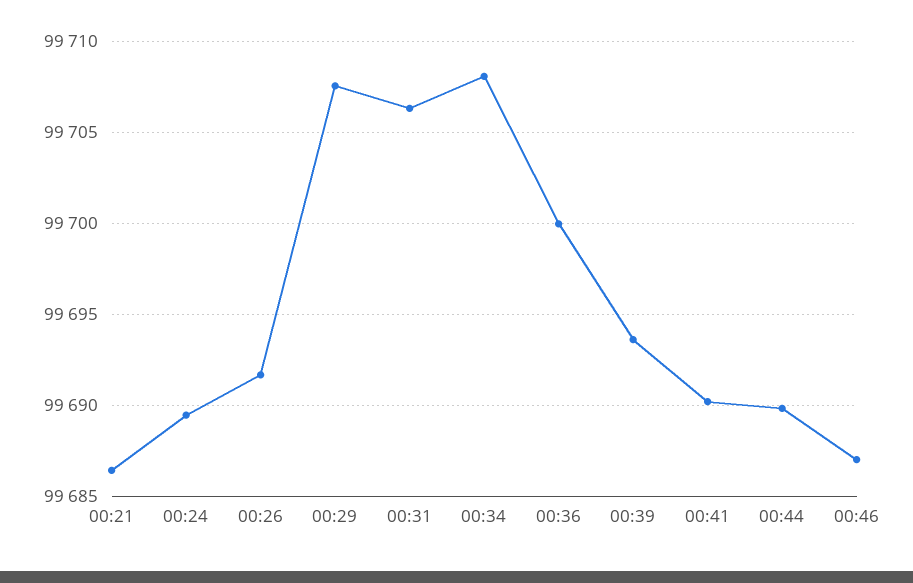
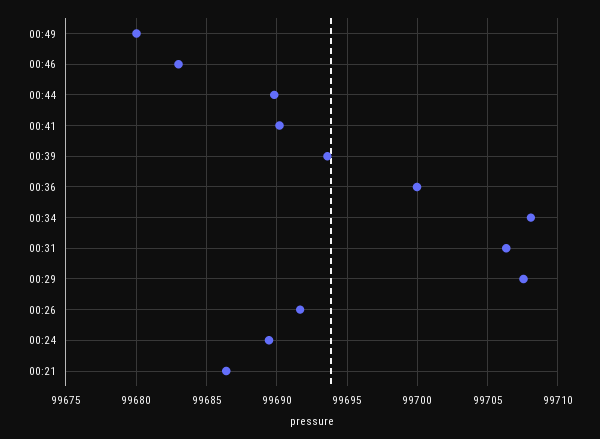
00:46: 99687 -> 99683
00:49: none -> 99680

